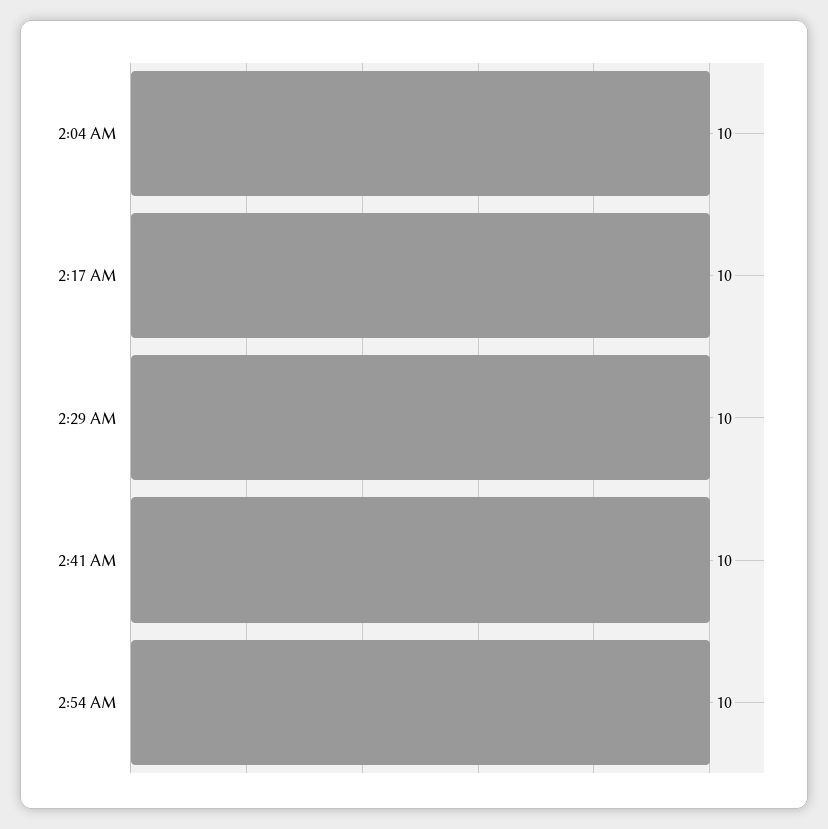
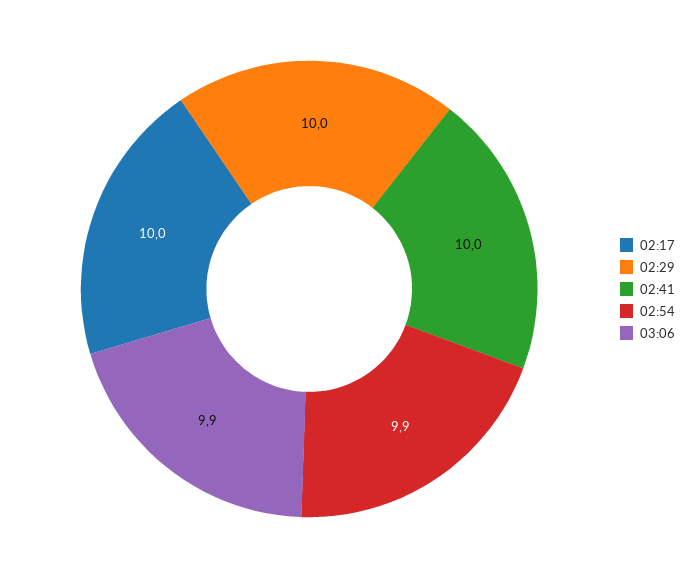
2:04 AM: 10 -> none
2:54 AM: 10 -> 9.9
03:06: none -> 9.9

